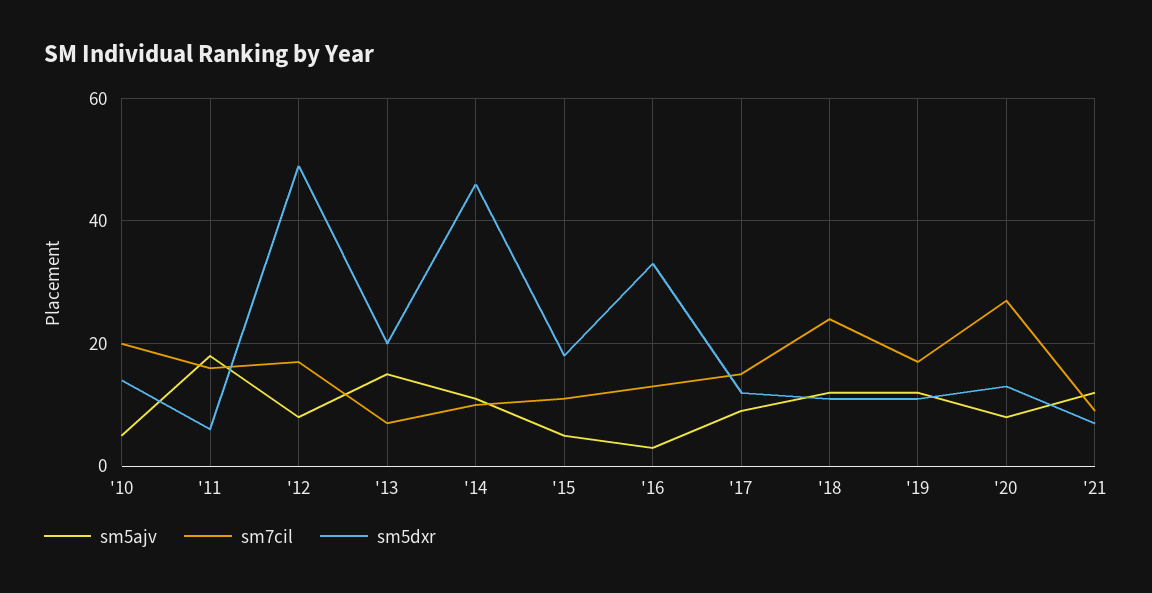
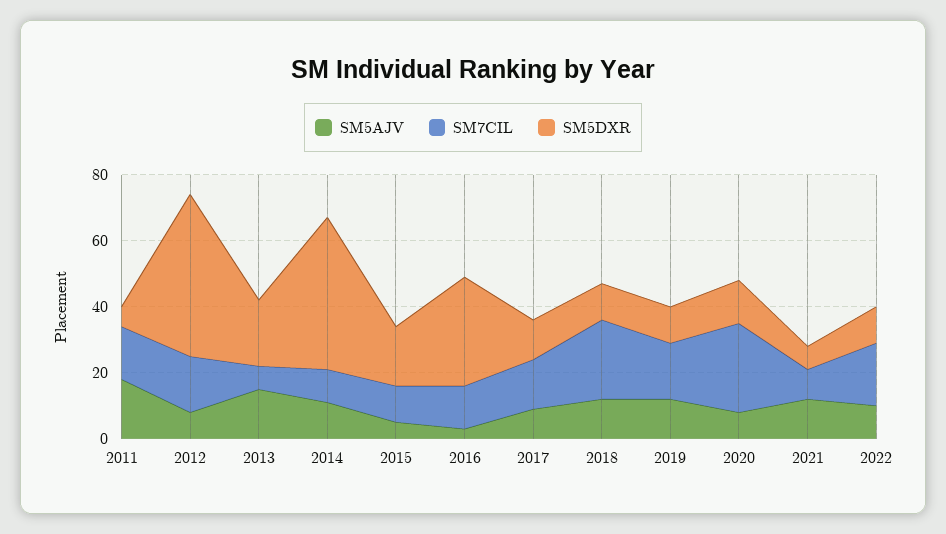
sm5ajv, '10: 5 -> none
sm7cil, '10: 20 -> none
sm5dxr, '10: 15 -> none
sm5ajv, 2022: none -> 10
sm7cil, 2022: none -> 20
sm5dxr, 2022: none -> 10

